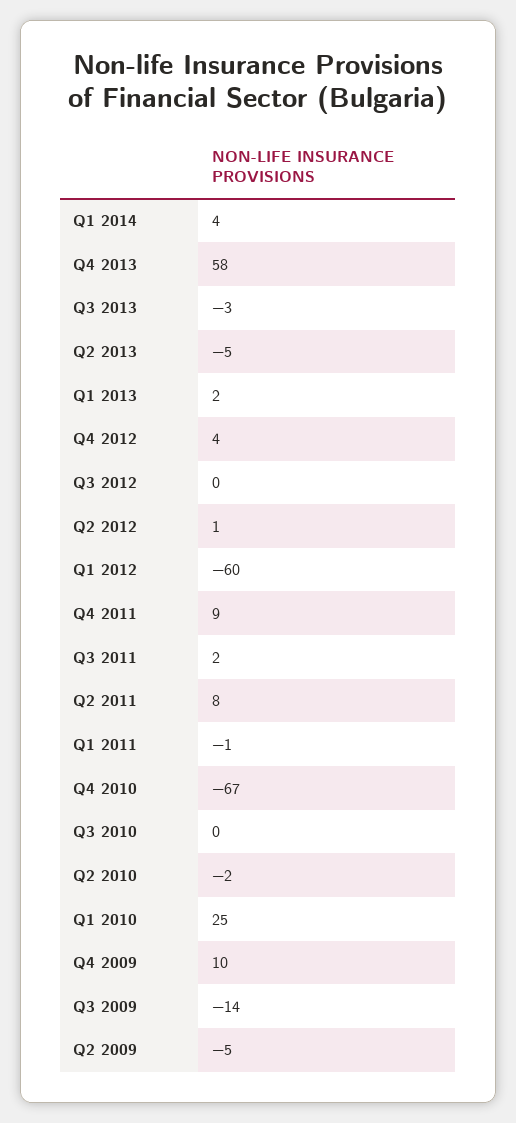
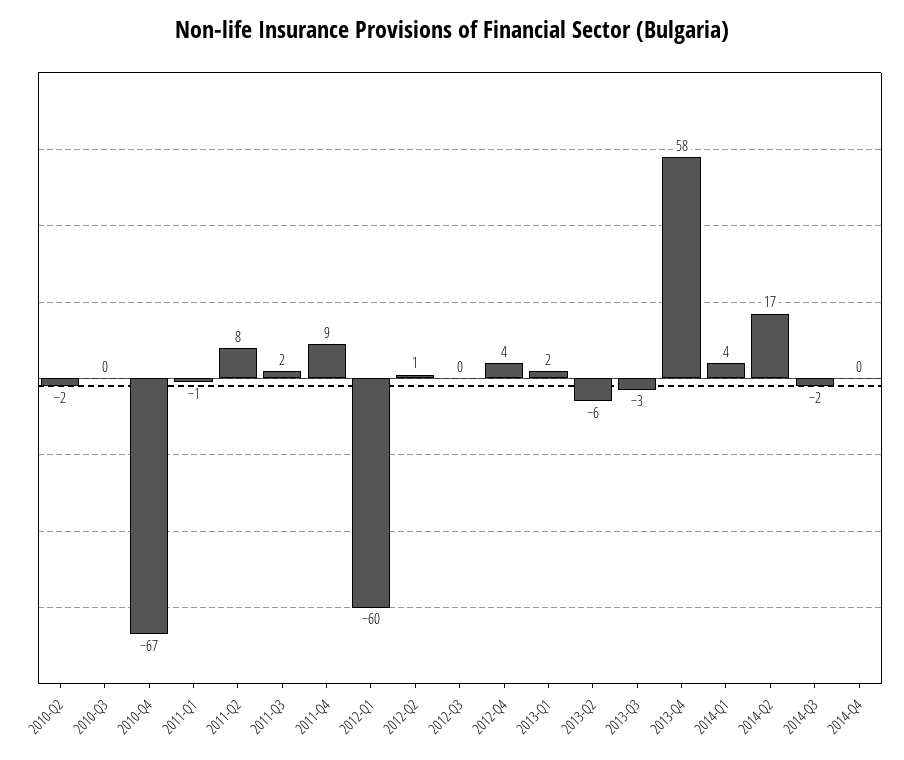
Q2 2013: -5 -> -6
Q1 2010: 25 -> none
Q4 2009: 10 -> none
Q3 2009: -14 -> none
Q2 2009: -5 -> none
2014-Q2: none -> 17
2014-Q3: none -> -2
2014-Q4: none -> 0

